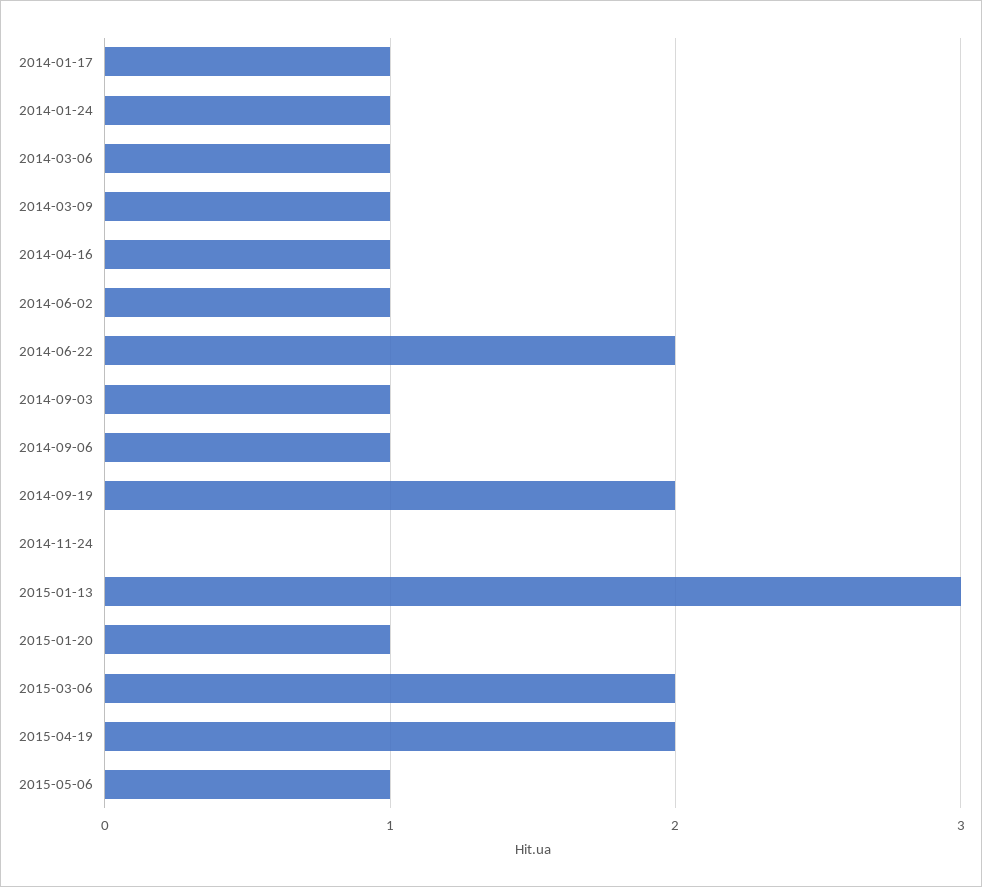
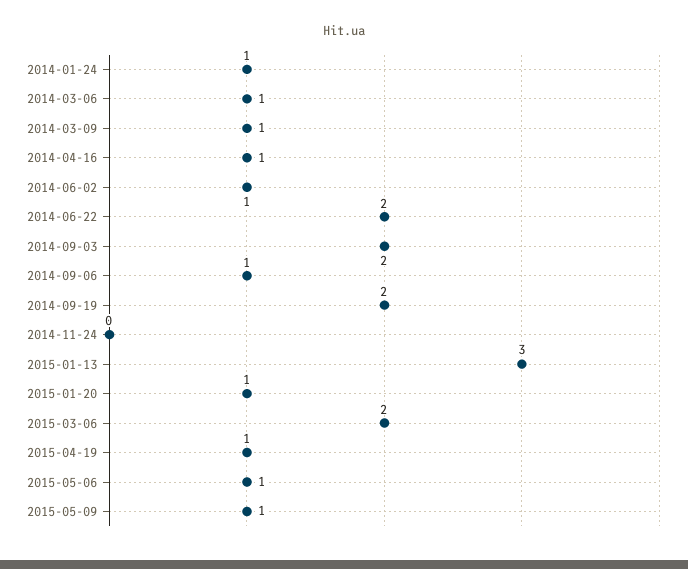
2014-01-17: 1 -> none
2014-09-03: 1 -> 2
2015-04-19: 2 -> 1
2015-05-09: none -> 1

